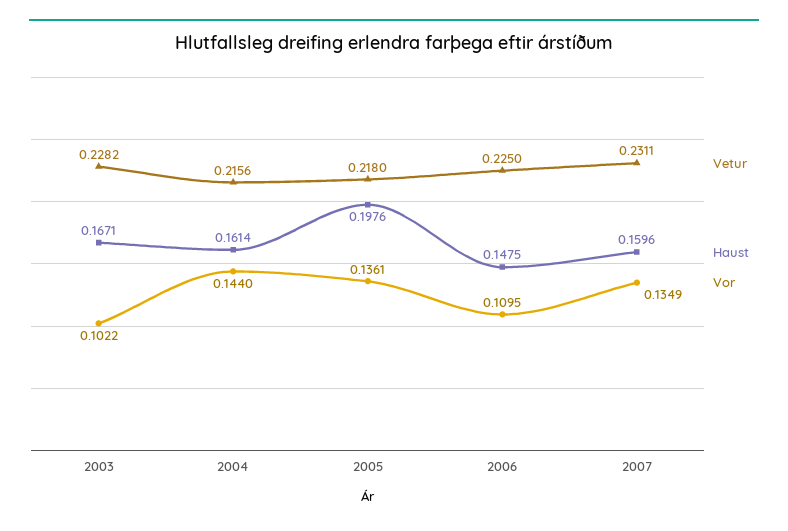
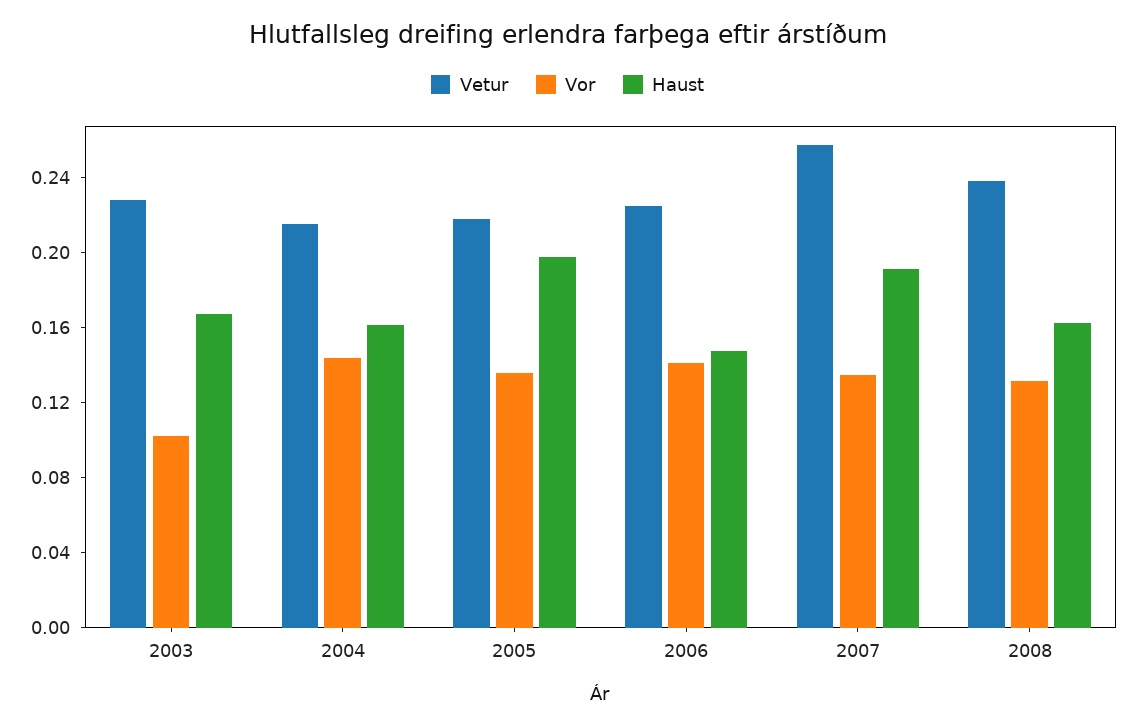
Vor, 2006: 0.1095 -> 0.14
Vetur, 2007: 0.2311 -> 0.26
Haust, 2007: 0.1596 -> 0.19
Vetur, 2008: none -> 0.24
Vor, 2008: none -> 0.13
Haust, 2008: none -> 0.16

